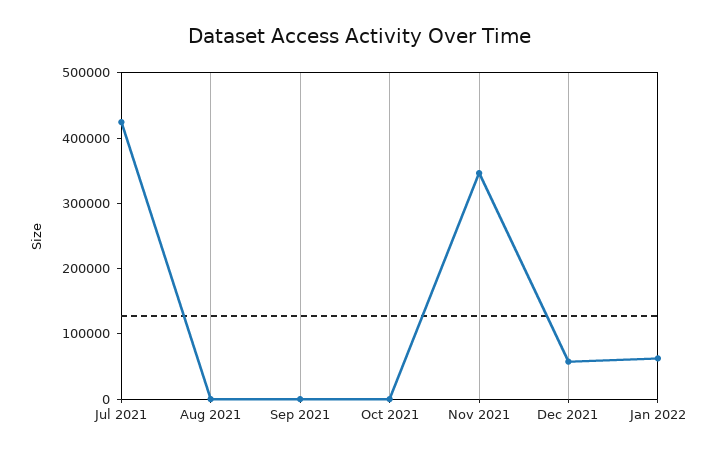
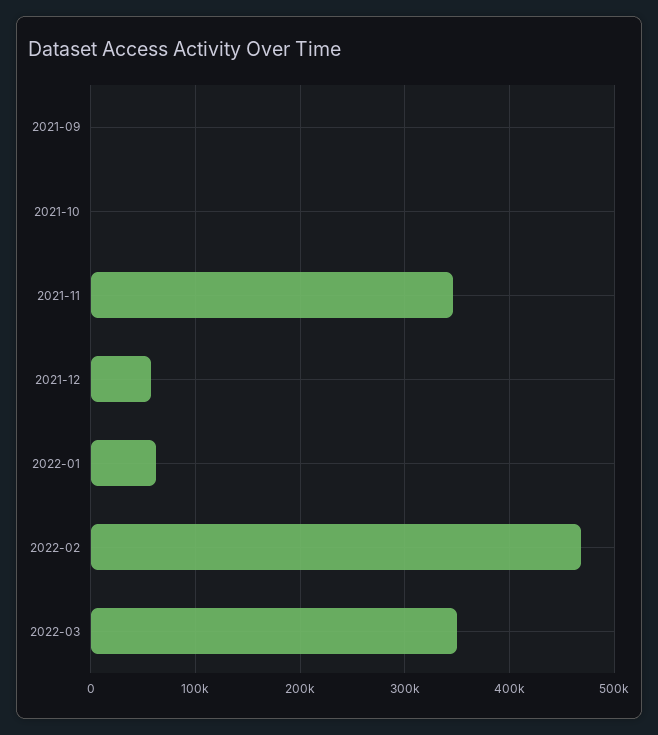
Jul 2021: 420000 -> none
Aug 2021: 0 -> none
2022-02: none -> 470000
2022-03: none -> 350000

